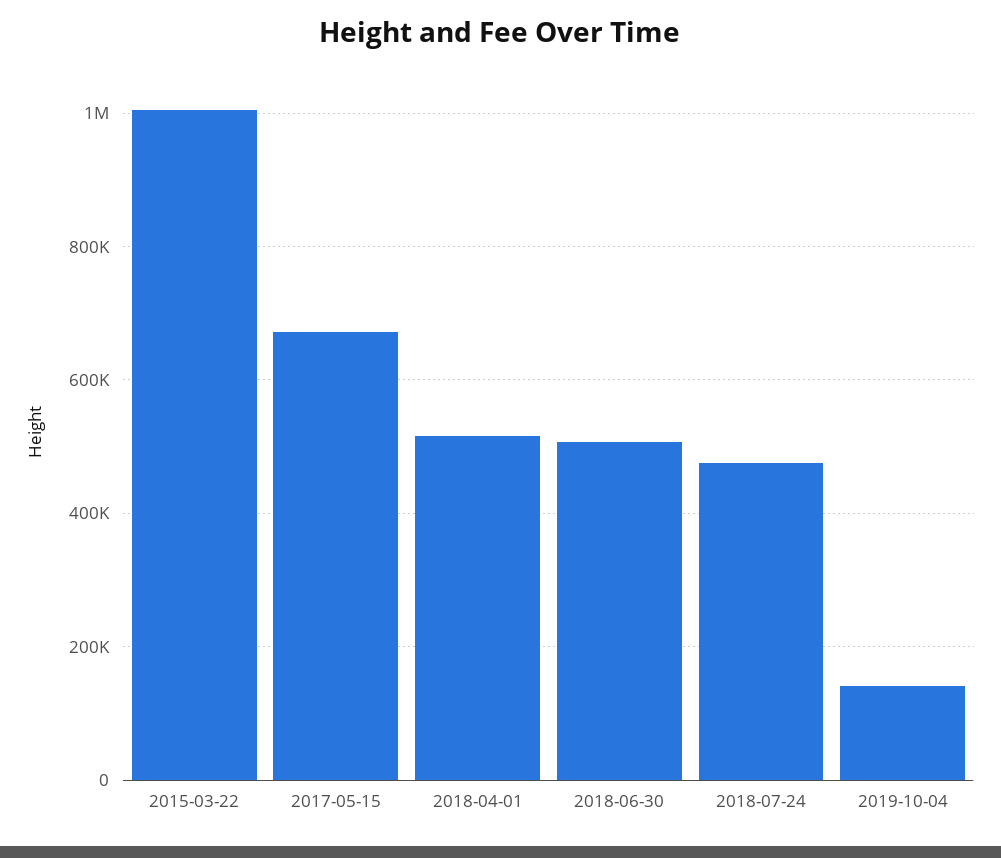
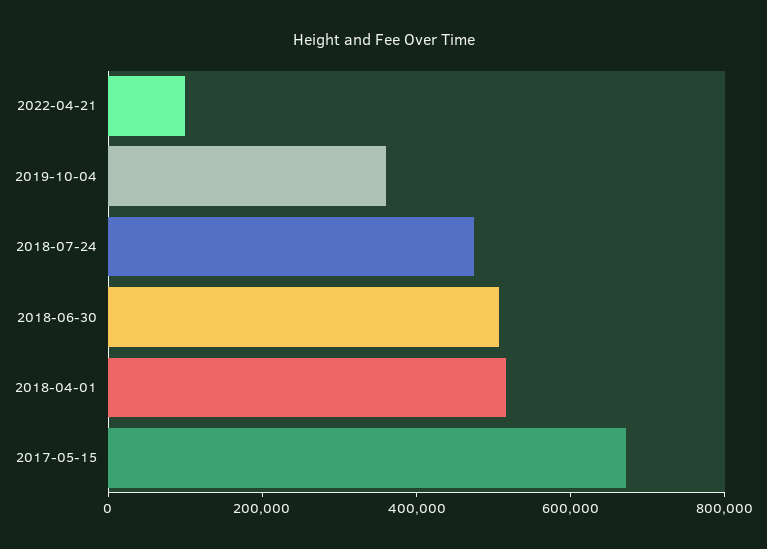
2015-03-22: 1000000 -> none
2019-10-04: 140000 -> 350000
2022-04-21: none -> 100000

